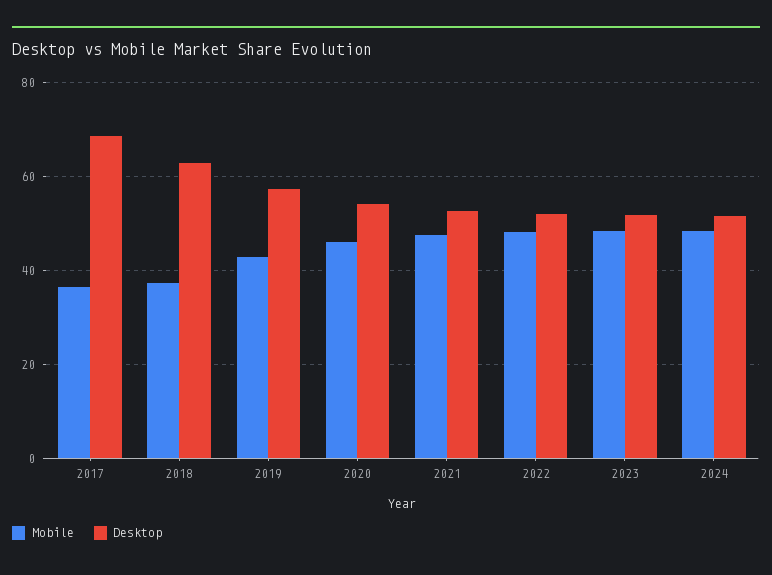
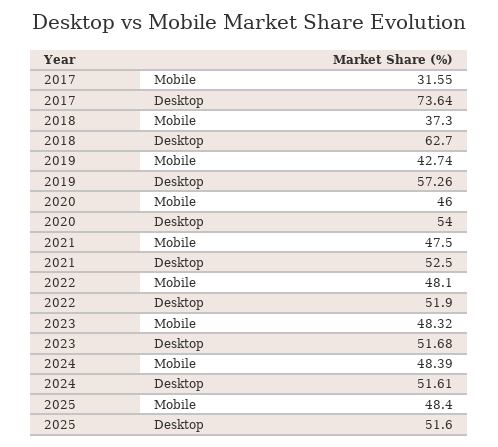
Mobile, 2017: 36 -> 31.55
Desktop, 2017: 68 -> 73.64
Mobile, 2025: none -> 48.4
Desktop, 2025: none -> 51.6

